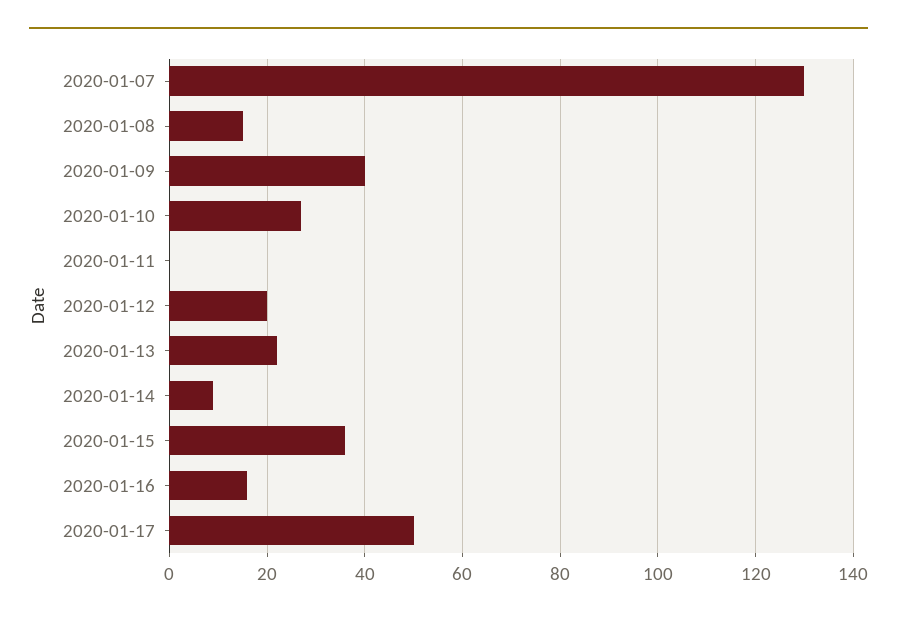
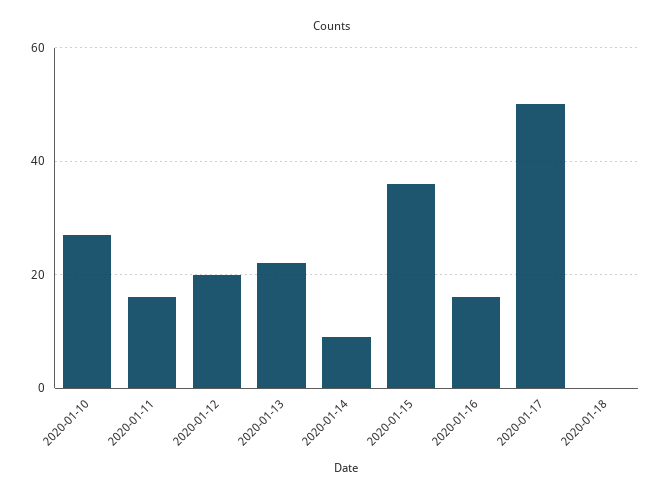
2020-01-07: 130 -> none
2020-01-08: 15 -> none
2020-01-09: 40 -> none
2020-01-11: 0 -> 15
2020-01-18: none -> 0

